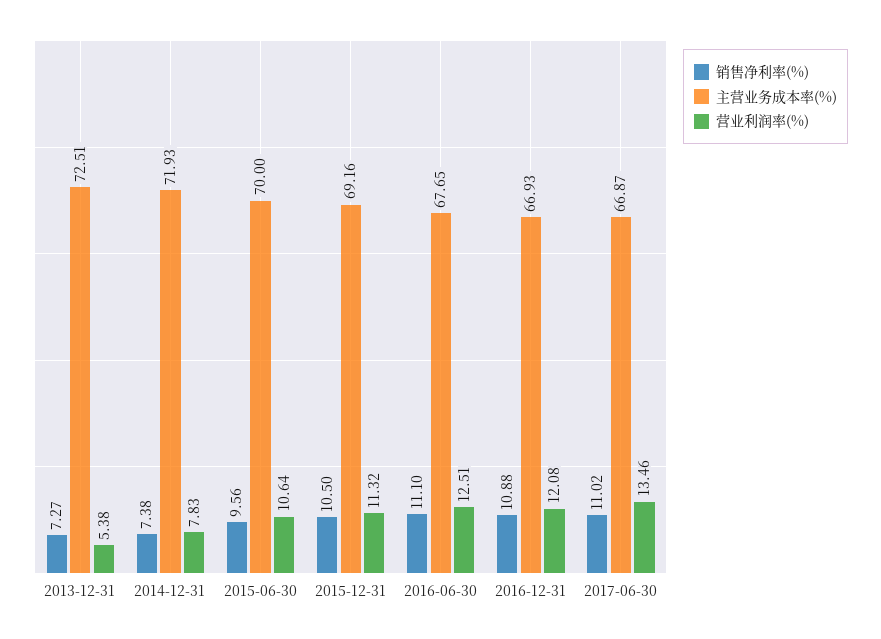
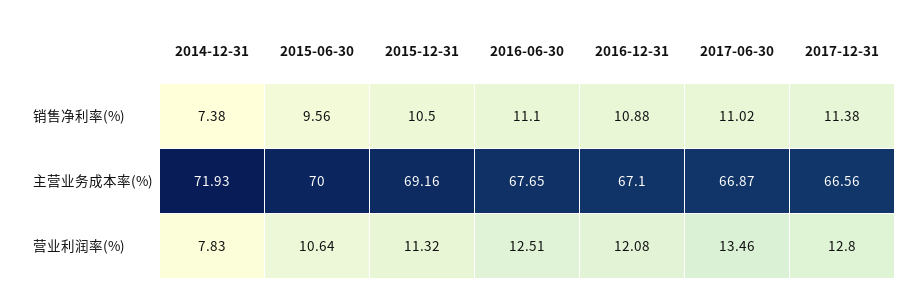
销售净利率(%), 2013-12-31: 7.27 -> none
主营业务成本率(%), 2013-12-31: 72.51 -> none
营业利润率(%), 2013-12-31: 5.38 -> none
主营业务成本率(%), 2016-12-31: 66.93 -> 67.1
销售净利率(%), 2017-12-31: none -> 11.38
主营业务成本率(%), 2017-12-31: none -> 66.56
营业利润率(%), 2017-12-31: none -> 12.8

